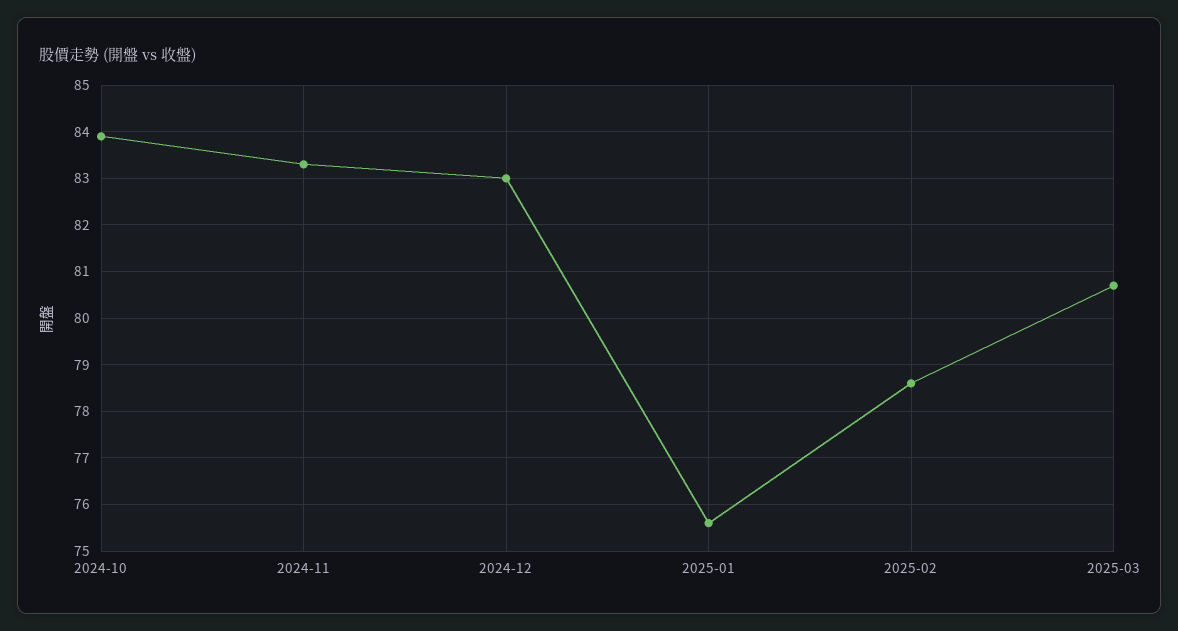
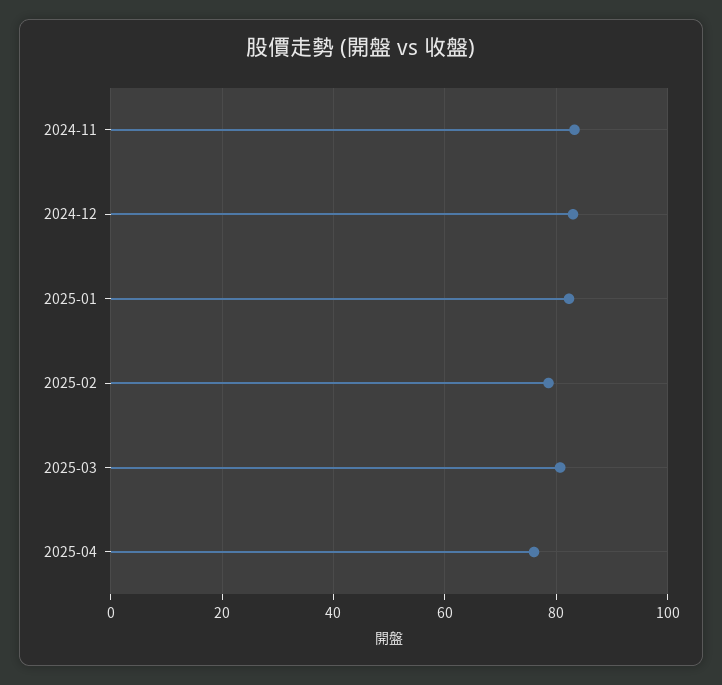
2024-10: 84 -> none
2025-01: 75.5 -> 82
2025-04: none -> 76

